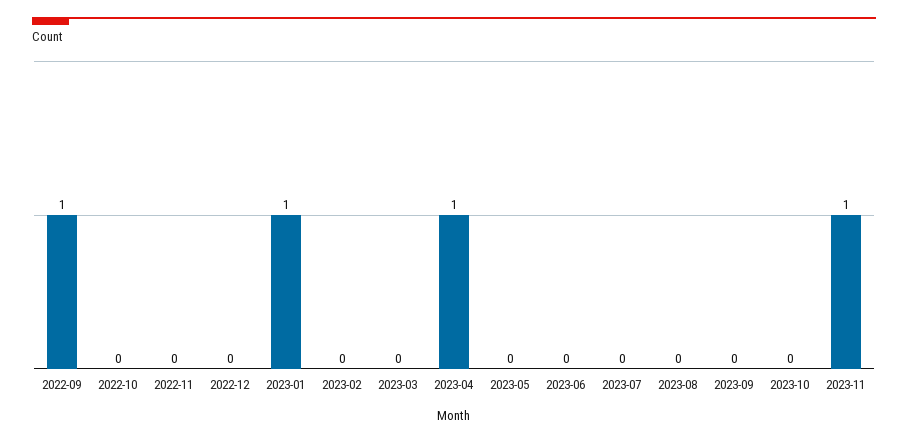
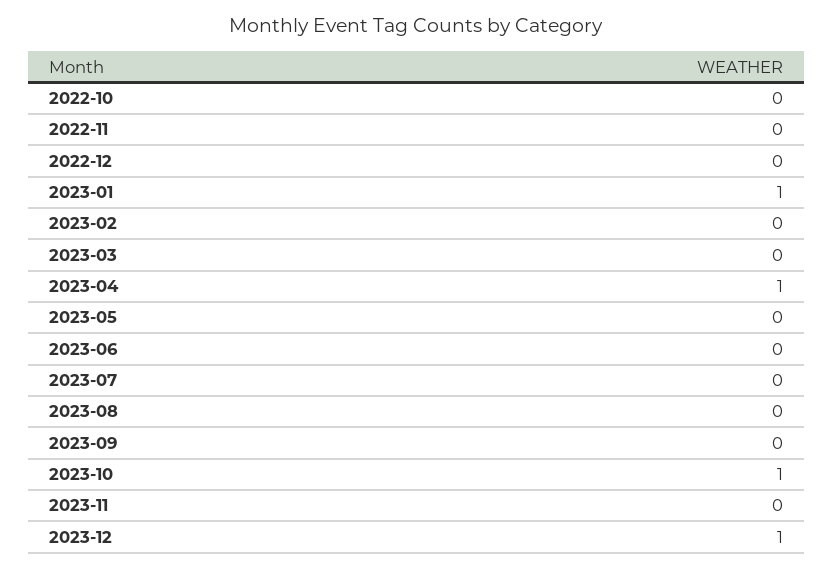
2022-09: 1 -> none
2023-10: 0 -> 1
2023-11: 1 -> 0
2023-12: none -> 1

